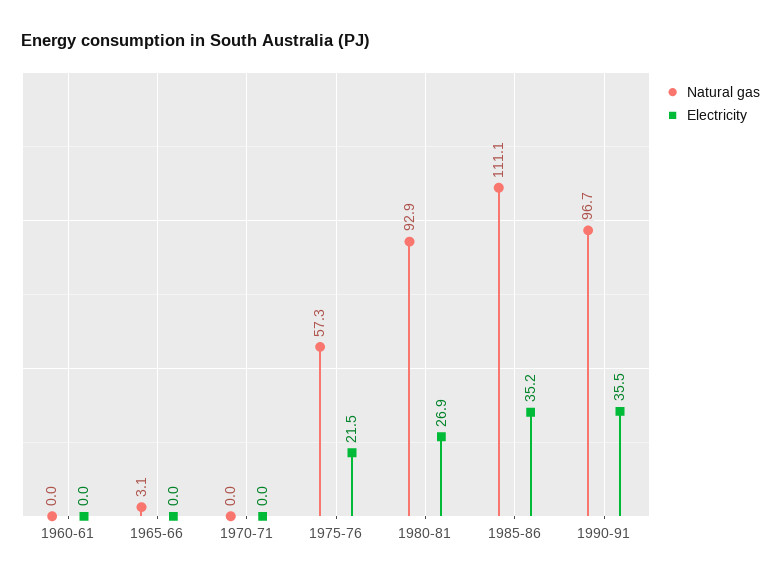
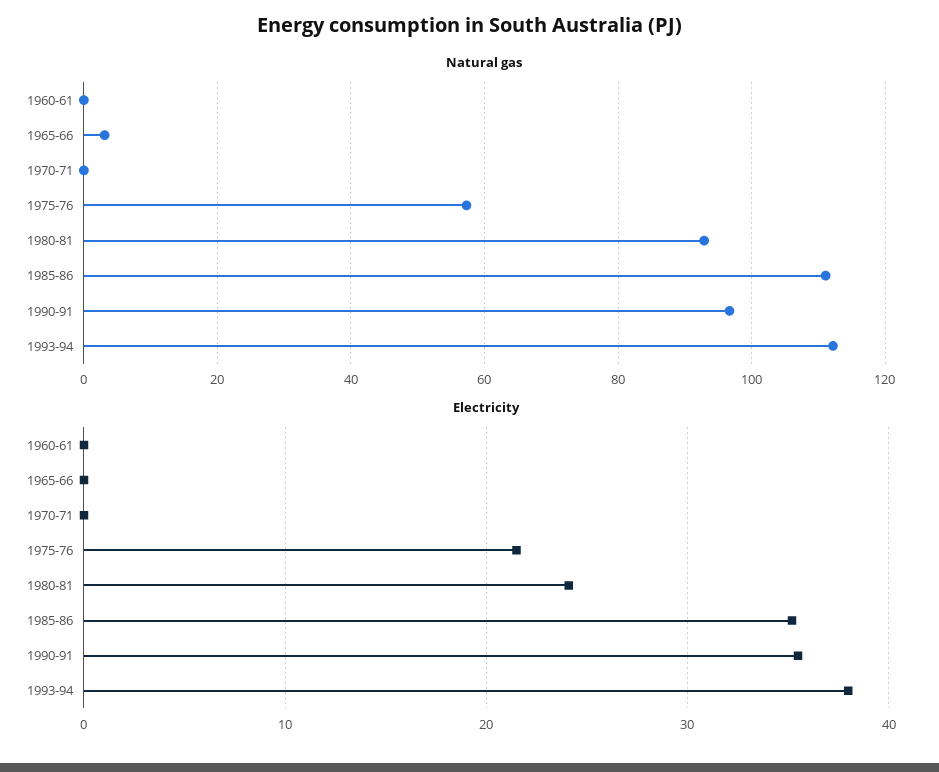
Electricity, 1980-81: 26.9 -> 24
Natural gas, 1993-94: none -> 112
Electricity, 1993-94: none -> 38

